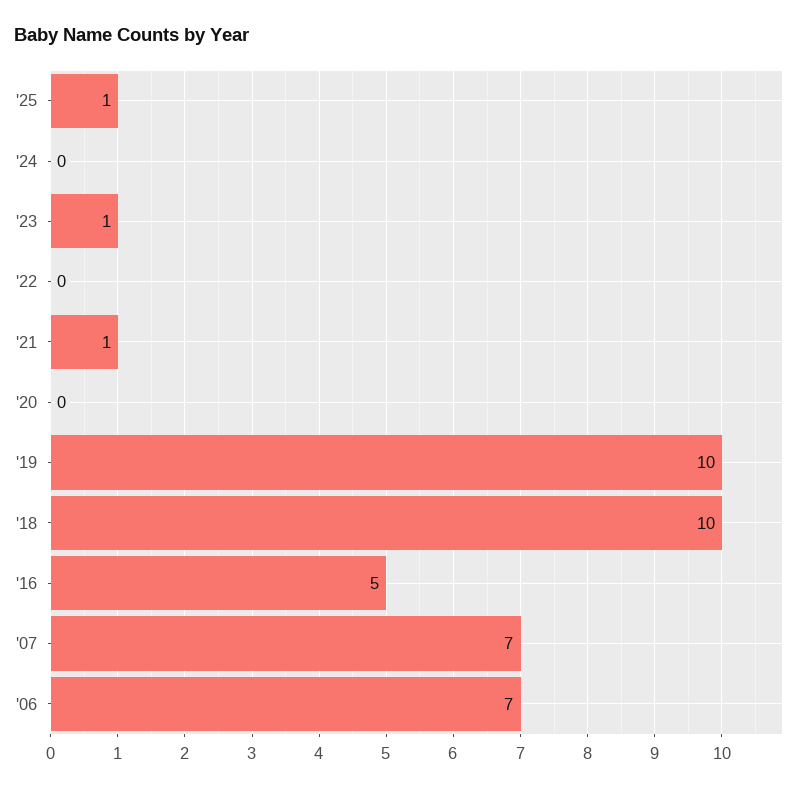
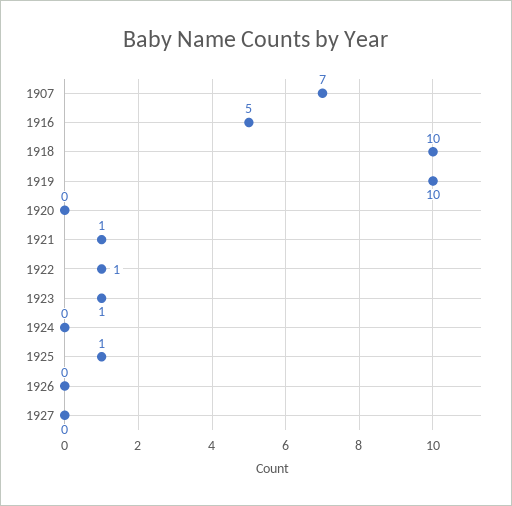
'22: 0 -> 1
'06: 7 -> none
1926: none -> 0
1927: none -> 0

